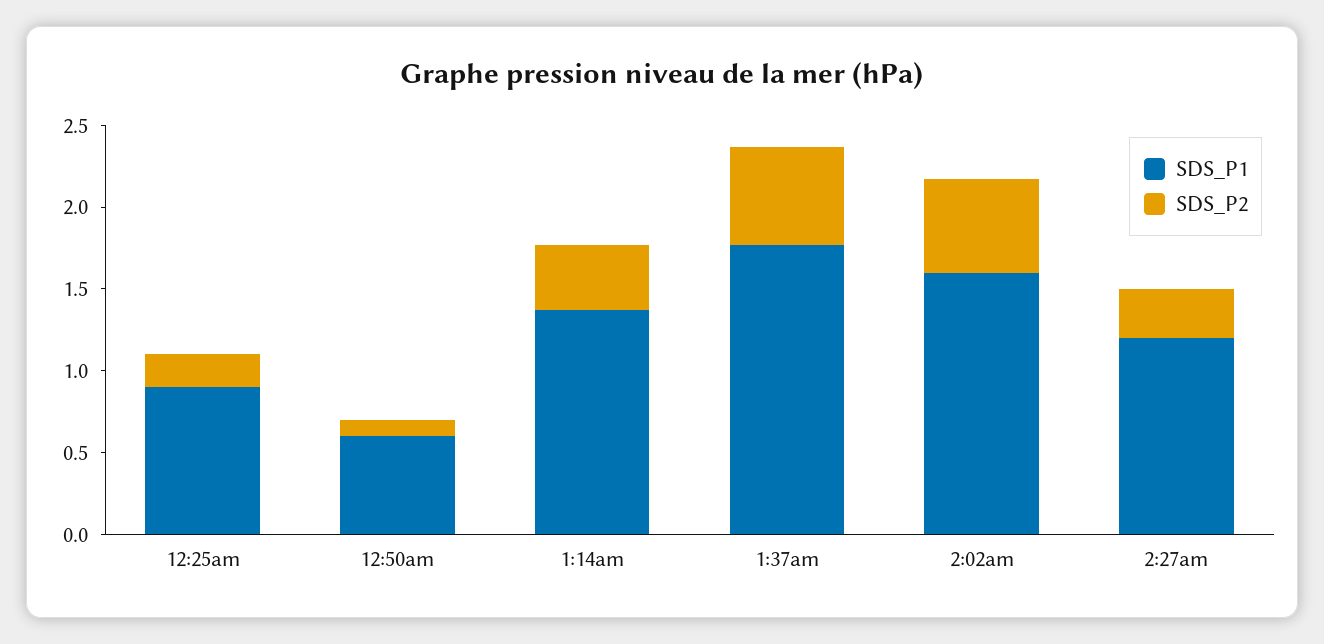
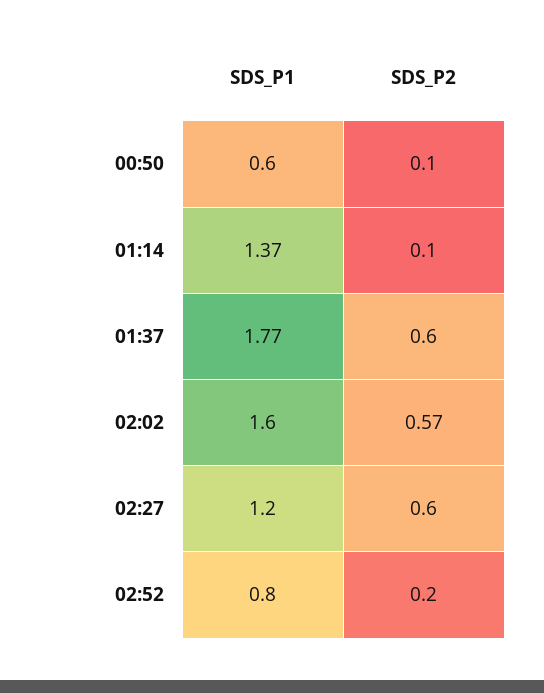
SDS_P1, 12:25am: 0.9 -> none
SDS_P2, 12:25am: 0.2 -> none
SDS_P2, 1:14am: 0.4 -> 0.1
SDS_P2, 2:27am: 0.3 -> 0.6
SDS_P1, 02:52: none -> 0.8
SDS_P2, 02:52: none -> 0.2

